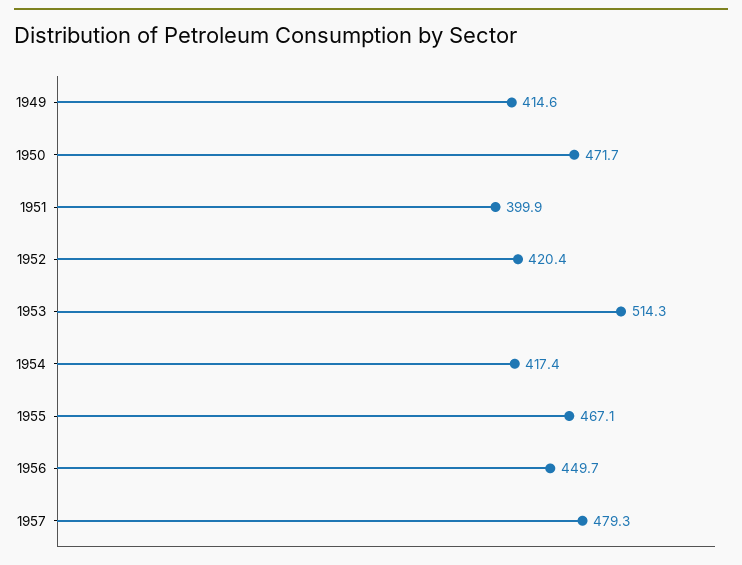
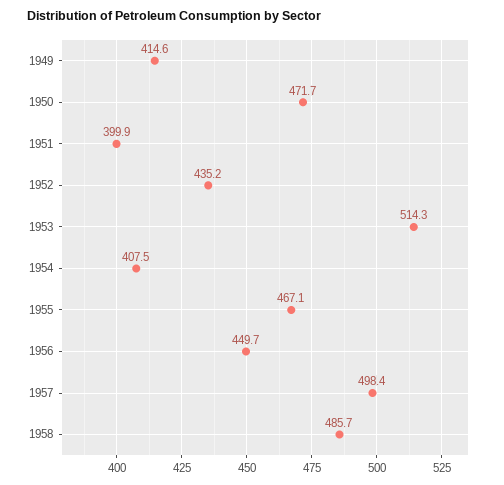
1952: 420.4 -> 435.2
1954: 417.4 -> 407.5
1957: 479.3 -> 498.4
1958: none -> 485.7

